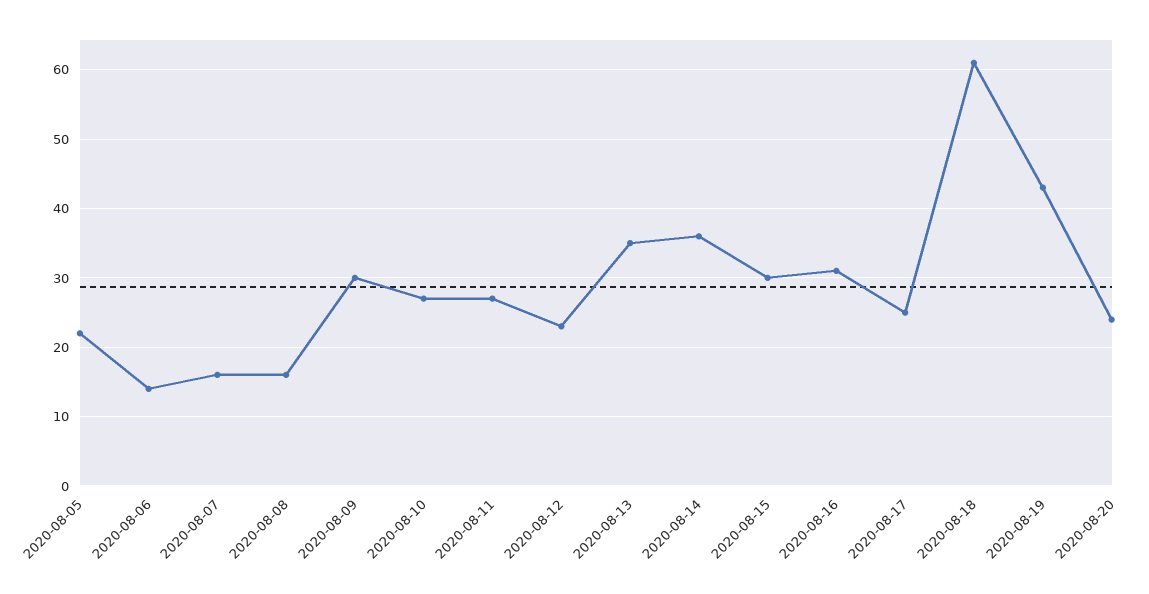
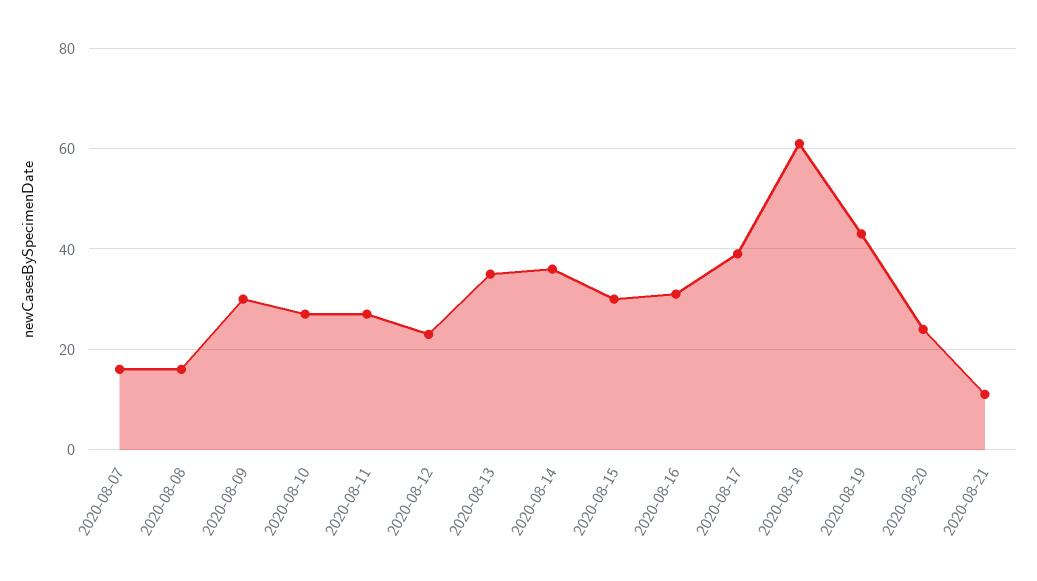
2020-08-05: 22 -> none
2020-08-06: 14 -> none
2020-08-17: 25 -> 40
2020-08-21: none -> 10

